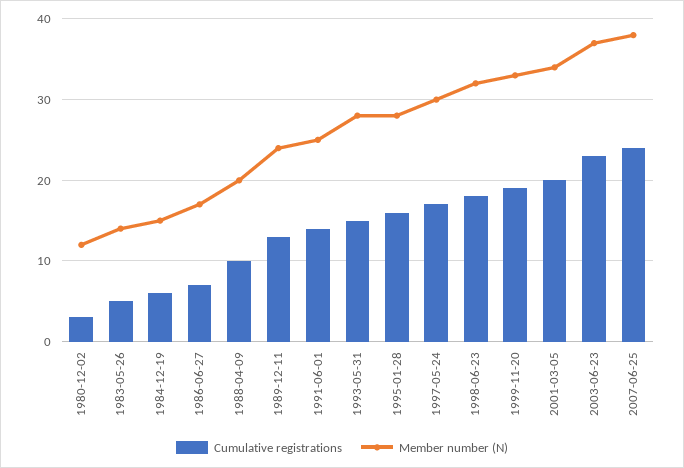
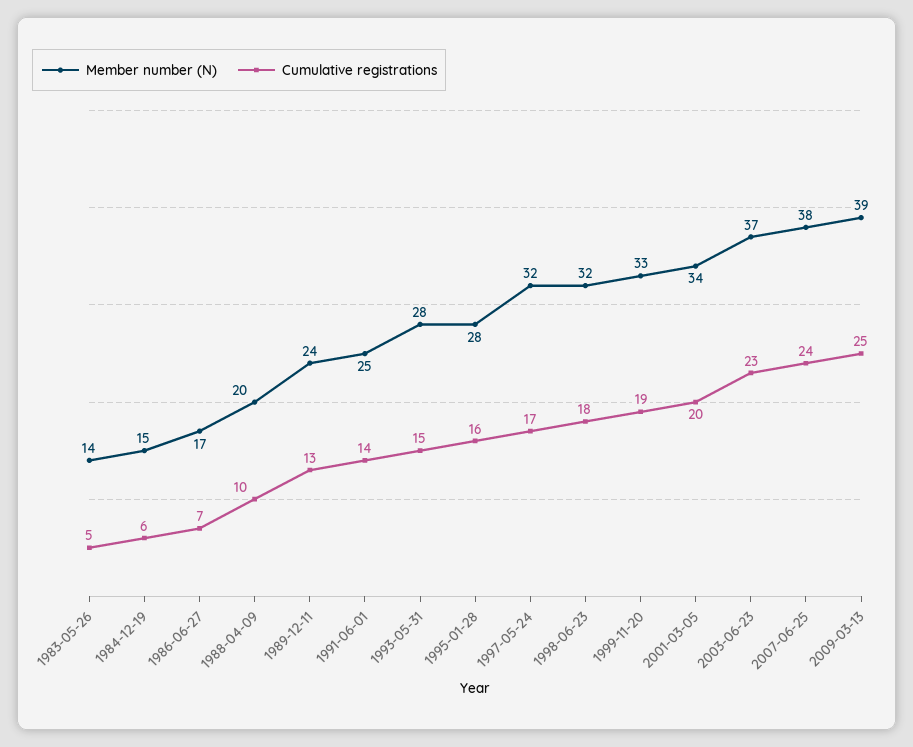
Cumulative registrations, 1980-12-02: 3 -> none
Member number (N), 1980-12-02: 12 -> none
Member number (N), 1997-05-24: 30 -> 32
Member number (N), 2009-03-13: none -> 39
Cumulative registrations, 2009-03-13: none -> 25

